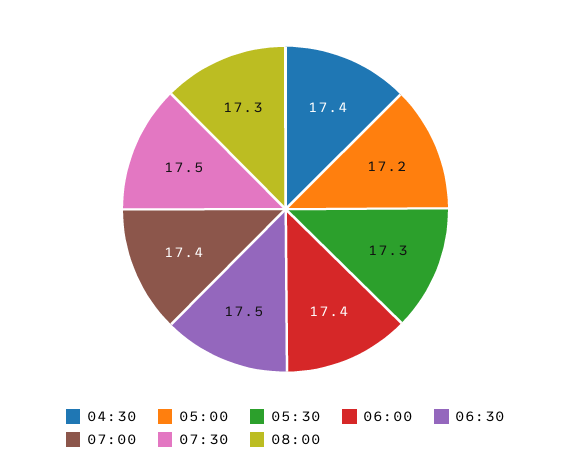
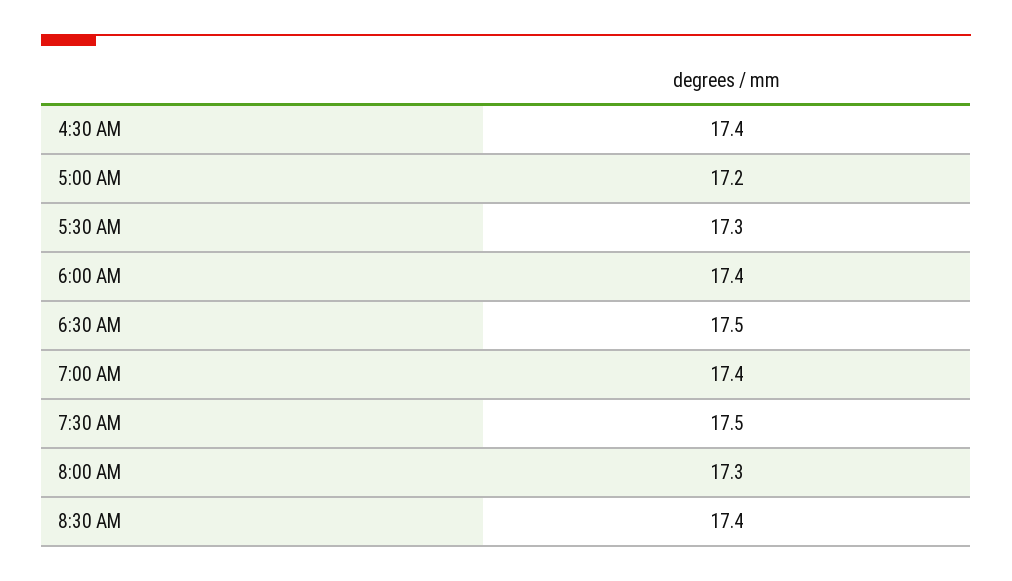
8:30 AM: none -> 17.4

